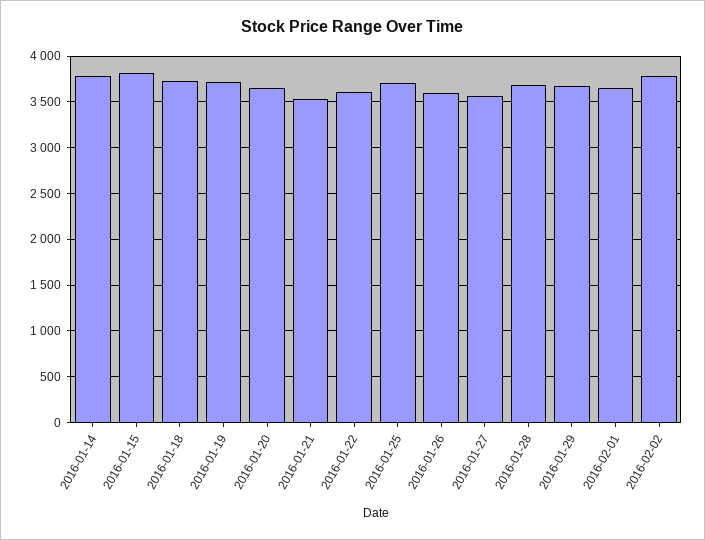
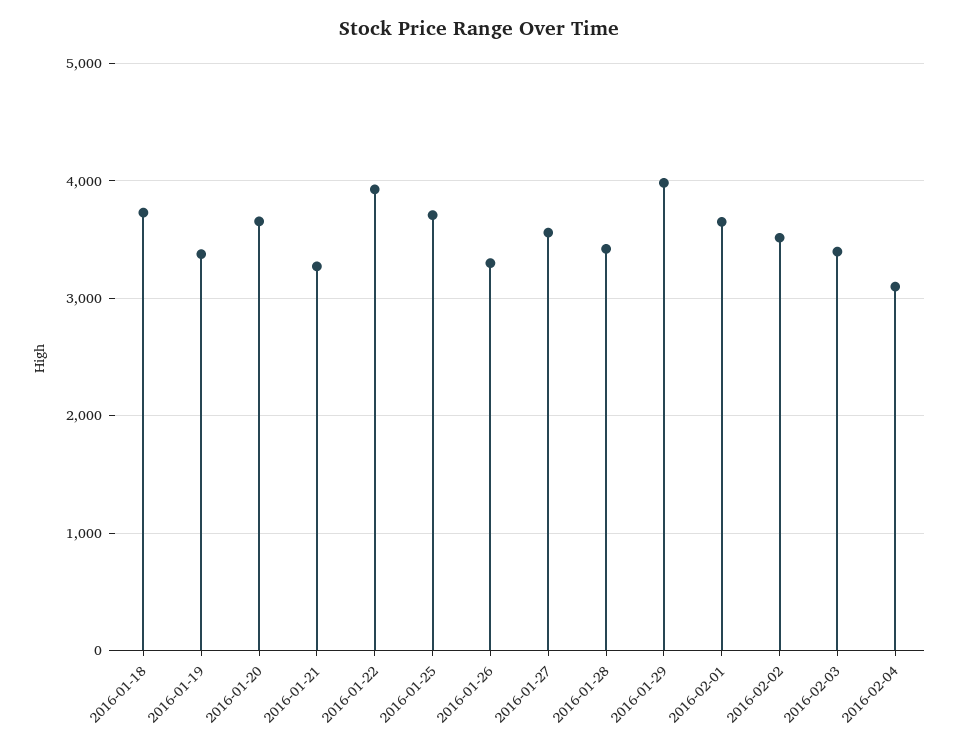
2016-01-14: 3800 -> none
2016-01-15: 3800 -> none
2016-01-19: 3700 -> 3400
2016-01-21: 3500 -> 3300
2016-01-22: 3600 -> 3900
2016-01-26: 3600 -> 3300
2016-01-28: 3700 -> 3400
2016-01-29: 3700 -> 4000
2016-02-02: 3800 -> 3500
2016-02-03: none -> 3400
2016-02-04: none -> 3100

